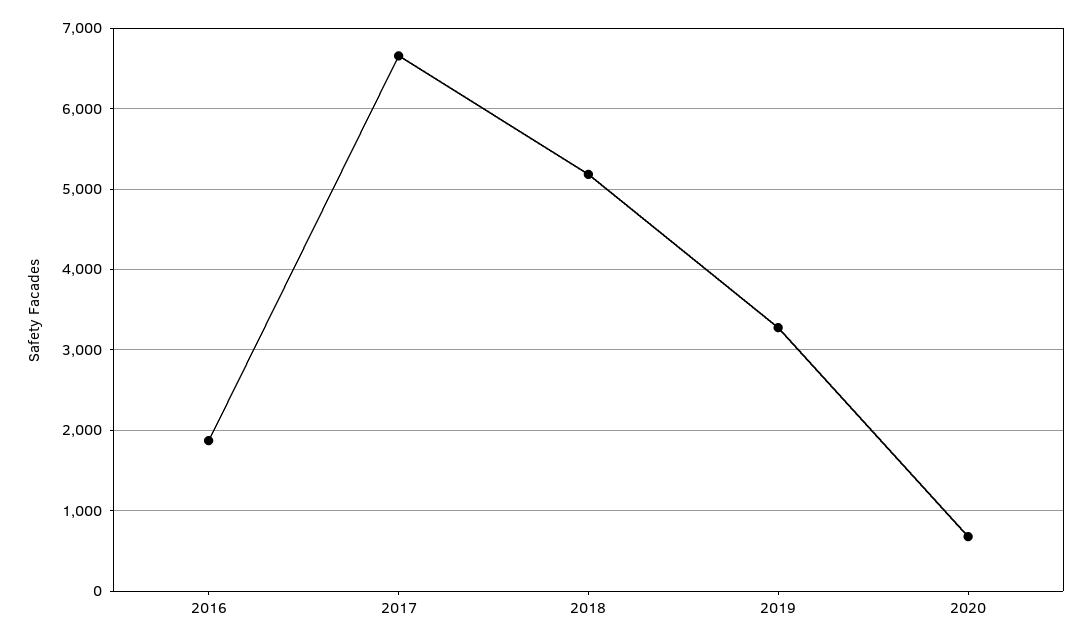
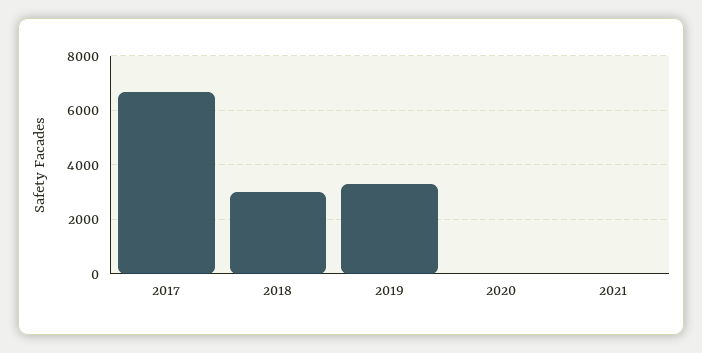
2016: 1900 -> none
2018: 5200 -> 3000
2020: 700 -> 0
2021: none -> 0

